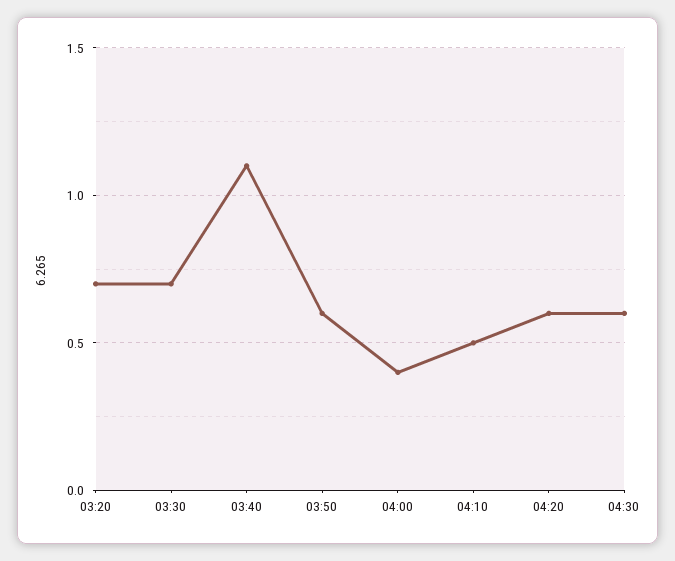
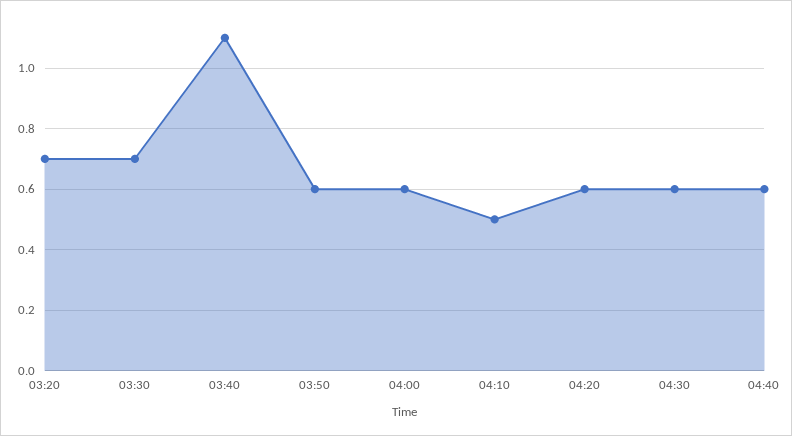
04:00: 0.4 -> 0.6
04:40: none -> 0.6

